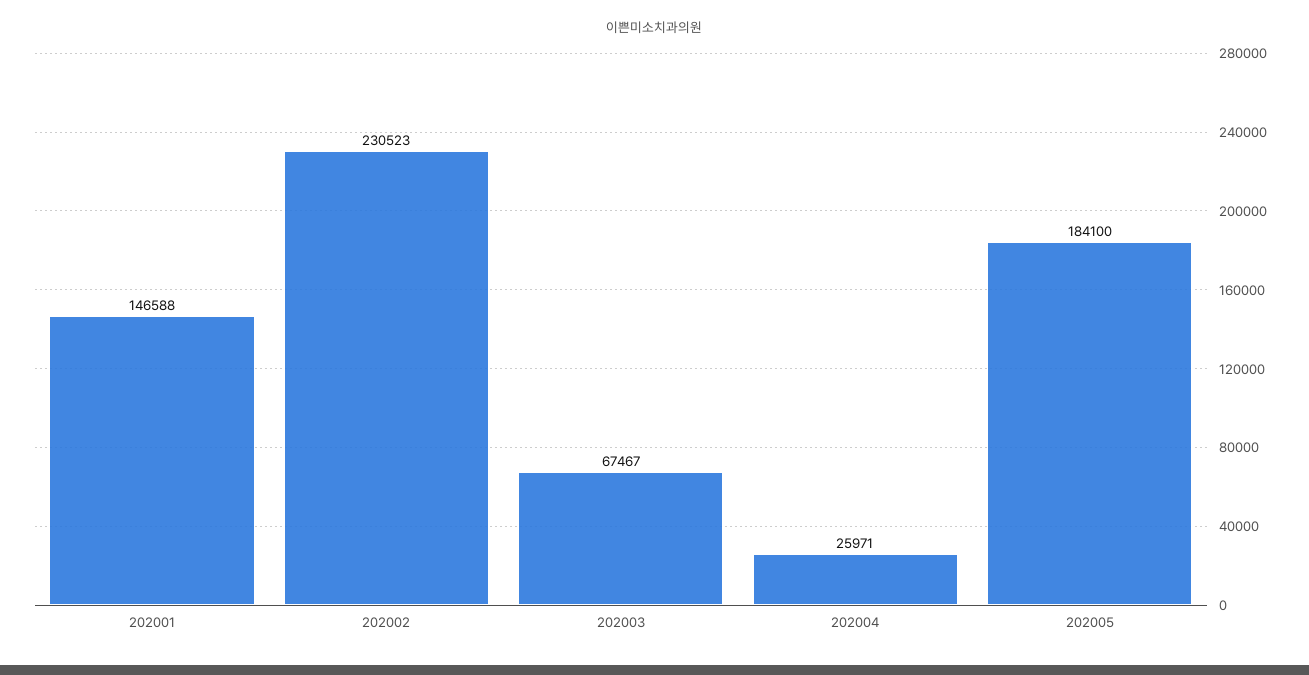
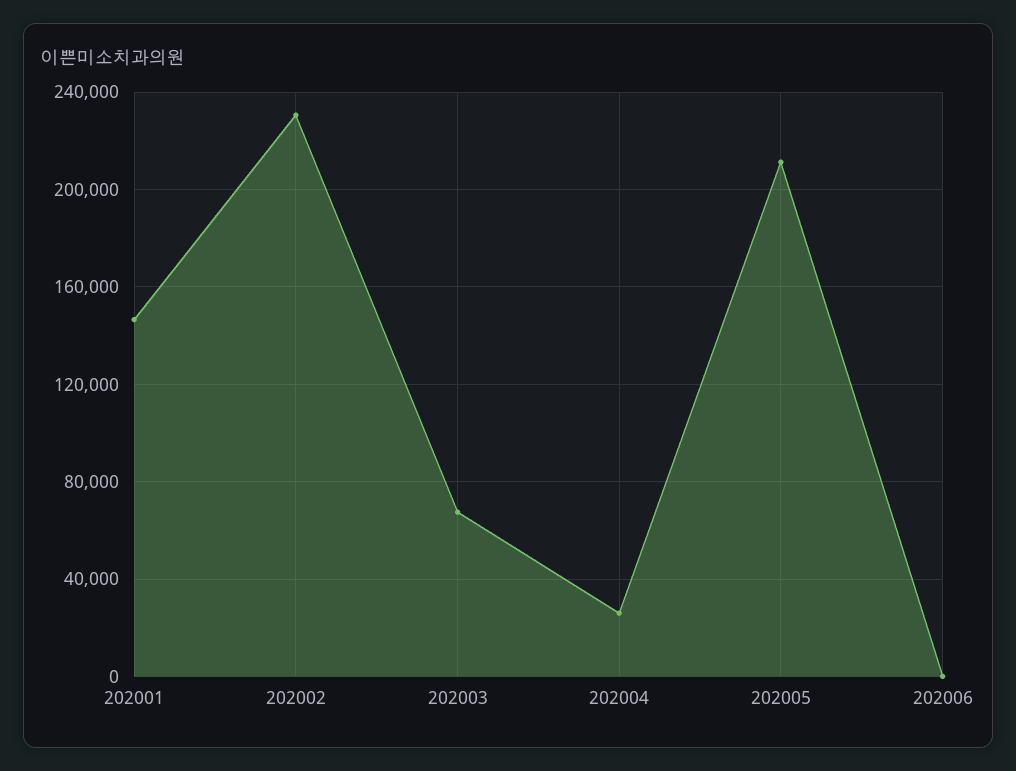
202005: 184100 -> 210000
202006: none -> 0

